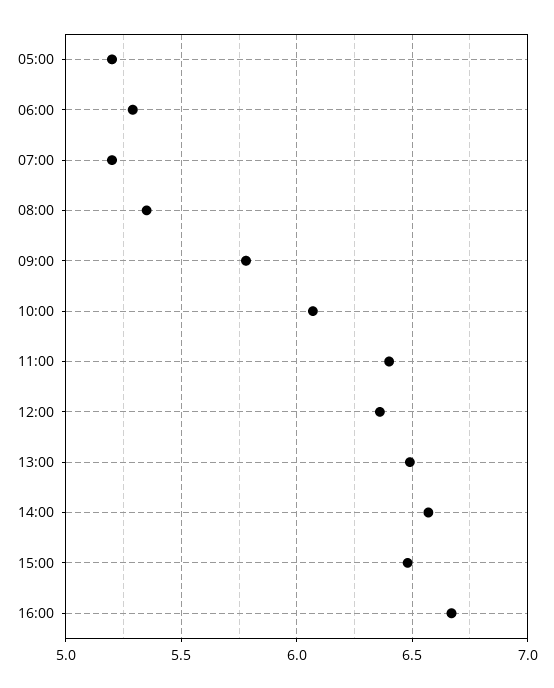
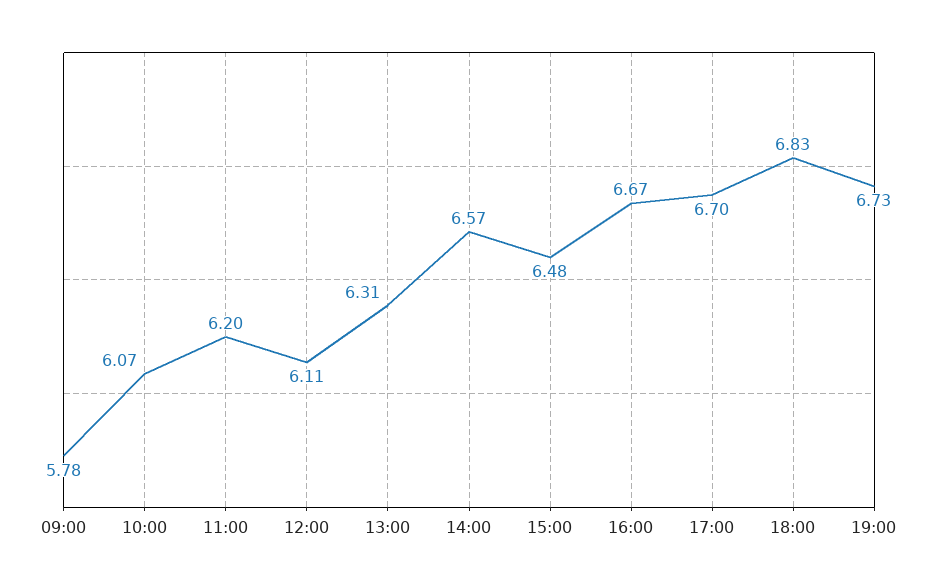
05:00: 5.2 -> none
06:00: 5.3 -> none
07:00: 5.2 -> none
08:00: 5.35 -> none
11:00: 6.4 -> 6.2
12:00: 6.35 -> 6.11
13:00: 6.5 -> 6.31
17:00: none -> 6.7
18:00: none -> 6.83
19:00: none -> 6.73

